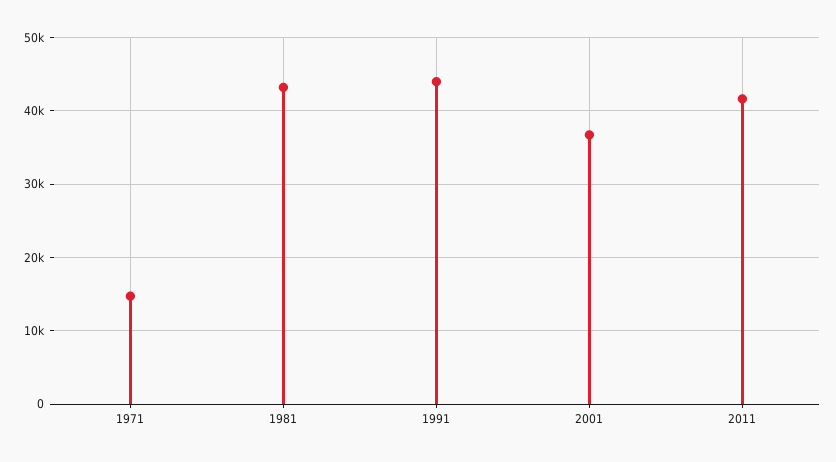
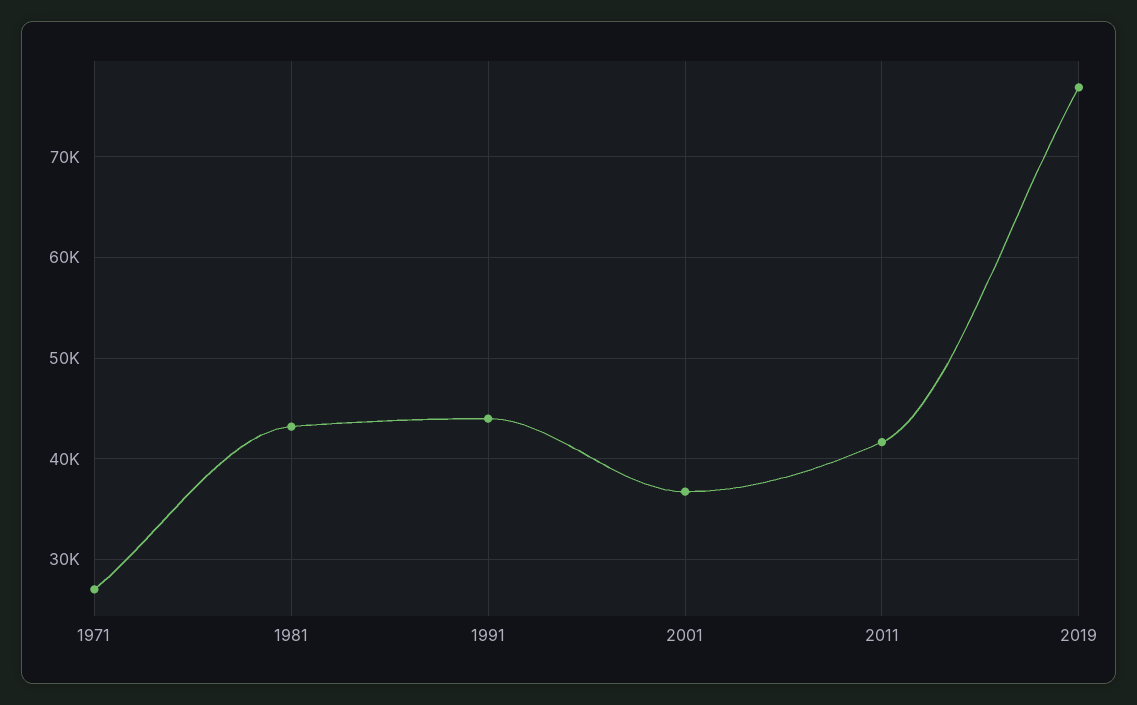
1971: 15000 -> 27000
2019: none -> 77000

